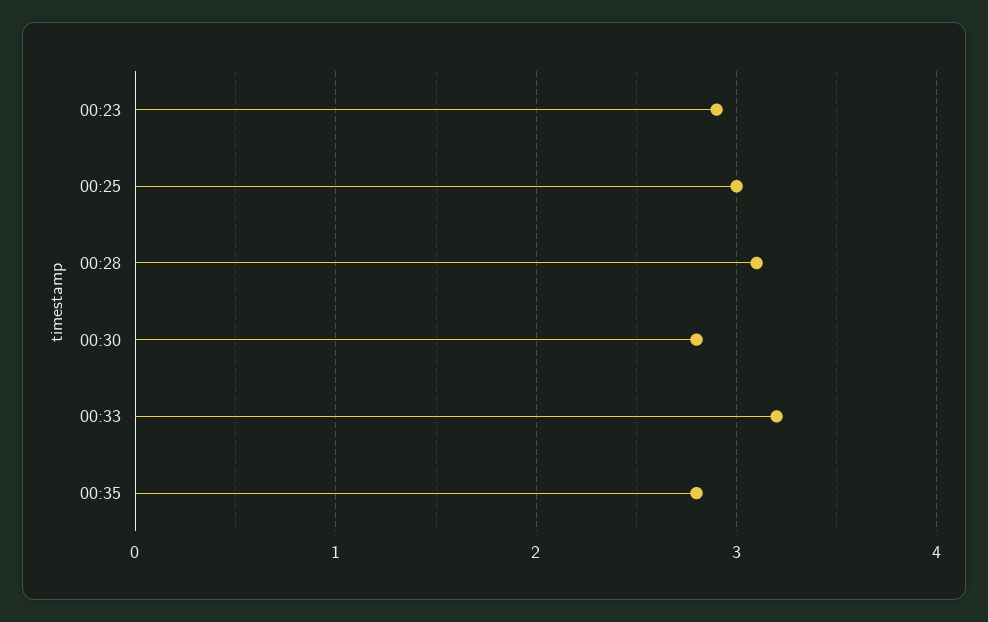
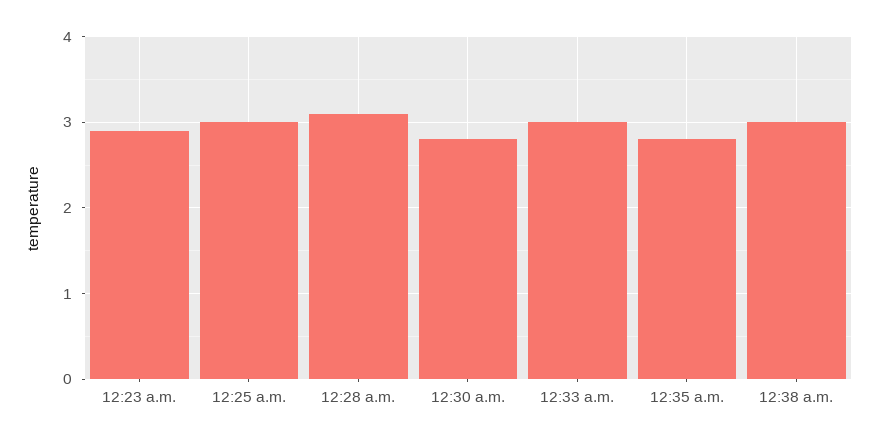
00:33: 3.2 -> 3
12:38 a.m.: none -> 3

